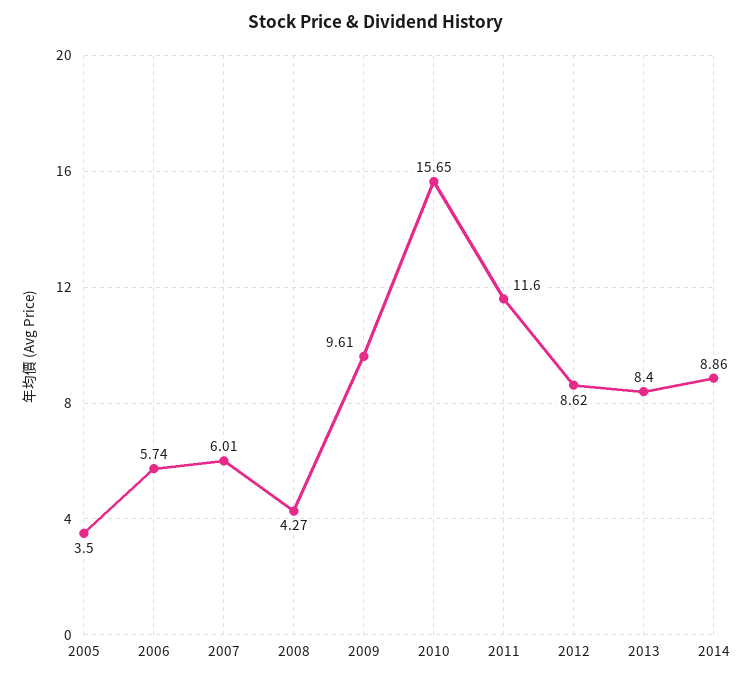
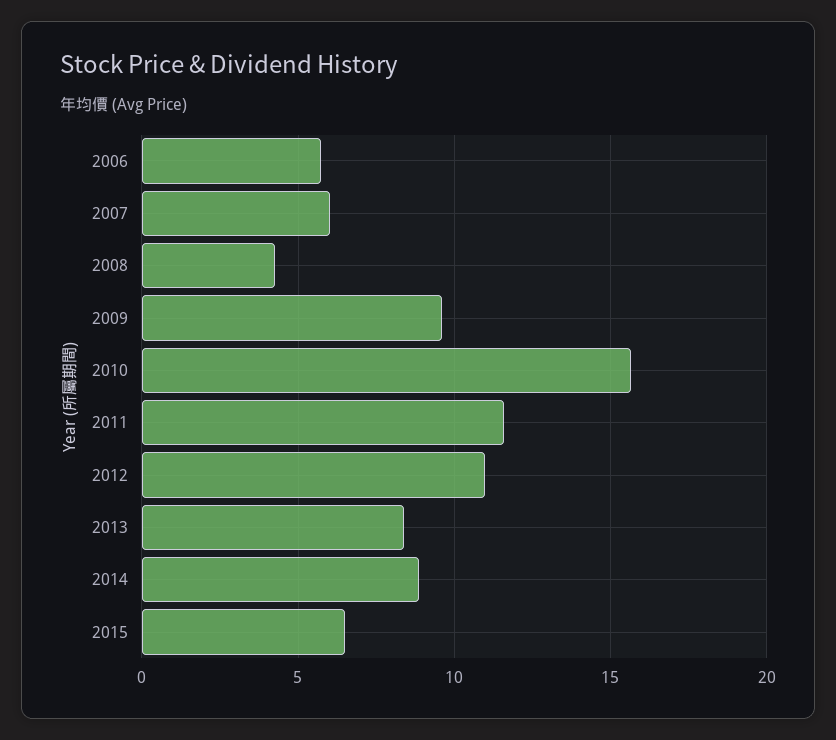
2005: 3.5 -> none
2012: 8.62 -> 11
2015: none -> 6.5

